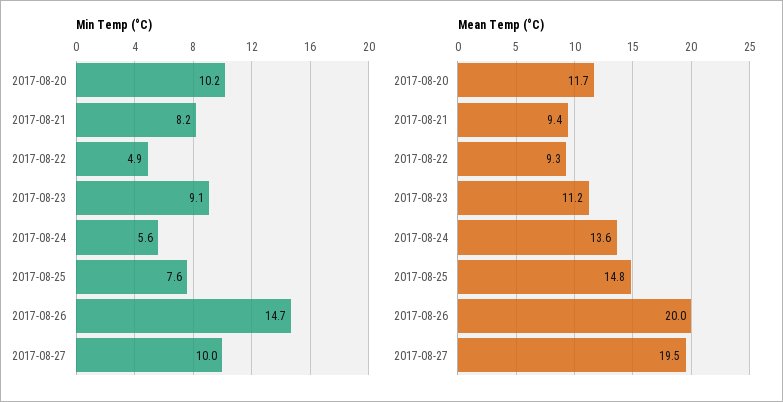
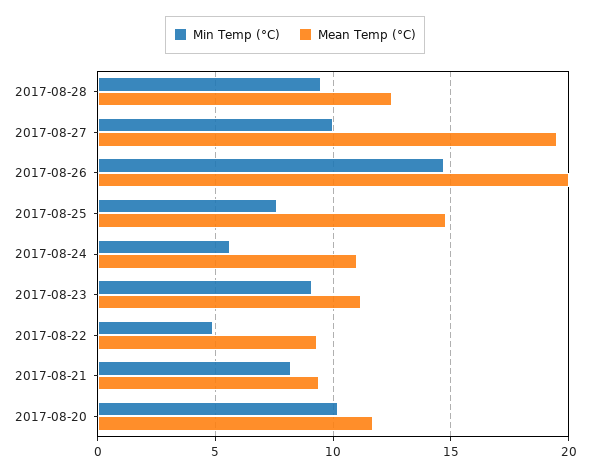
Mean Temp (°C), 2017-08-24: 13.6 -> 11
Min Temp (°C), 2017-08-28: none -> 9.5
Mean Temp (°C), 2017-08-28: none -> 12.5

